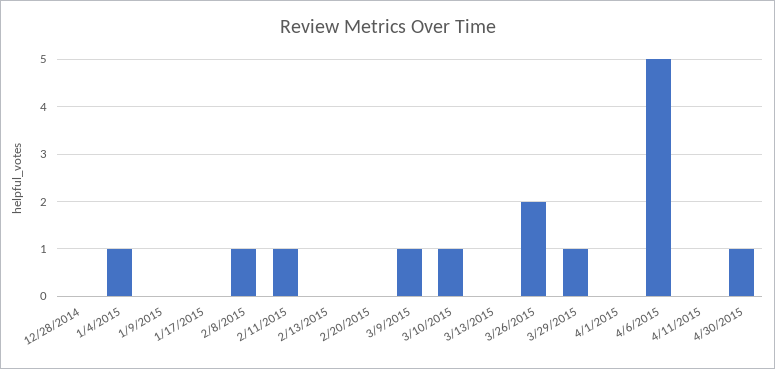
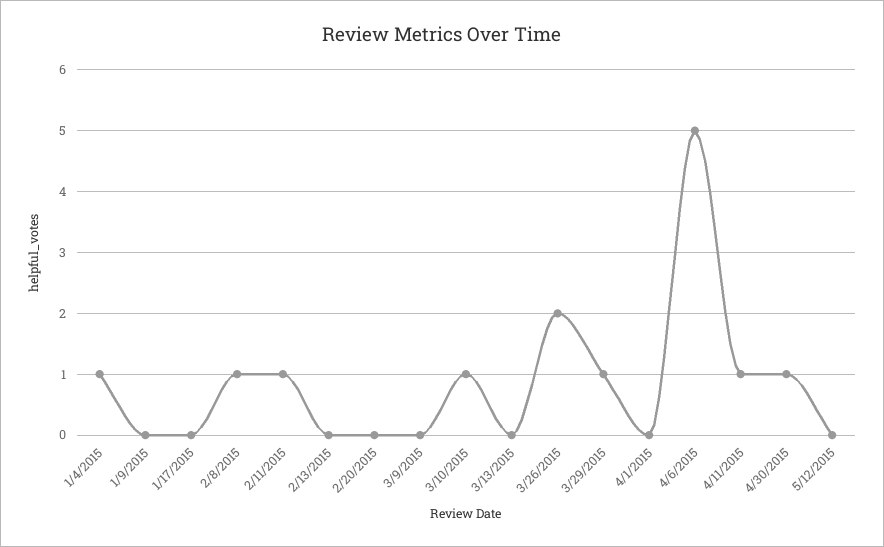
12/28/2014: 0 -> none
3/9/2015: 1 -> 0
4/11/2015: 0 -> 1
5/12/2015: none -> 0

